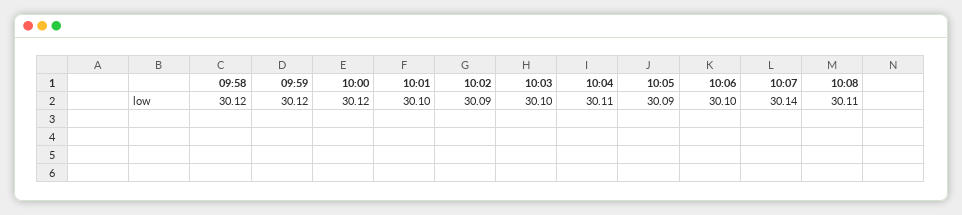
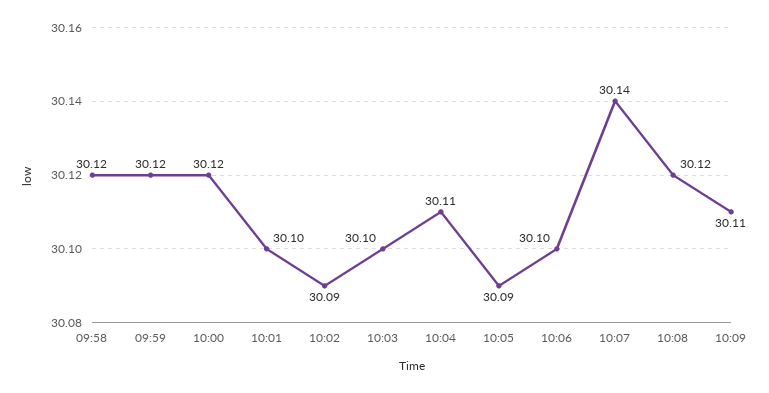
10:08: 30.11 -> 30.12
10:09: none -> 30.11

